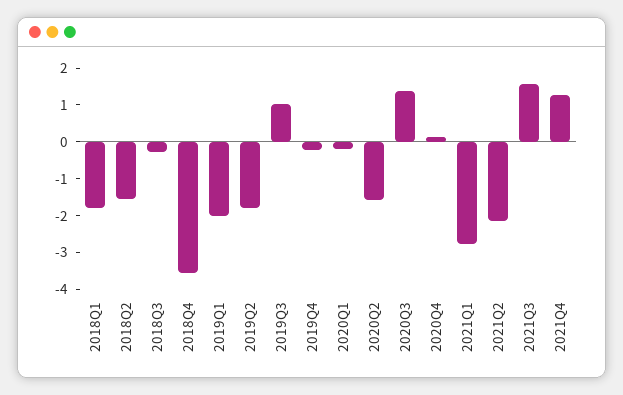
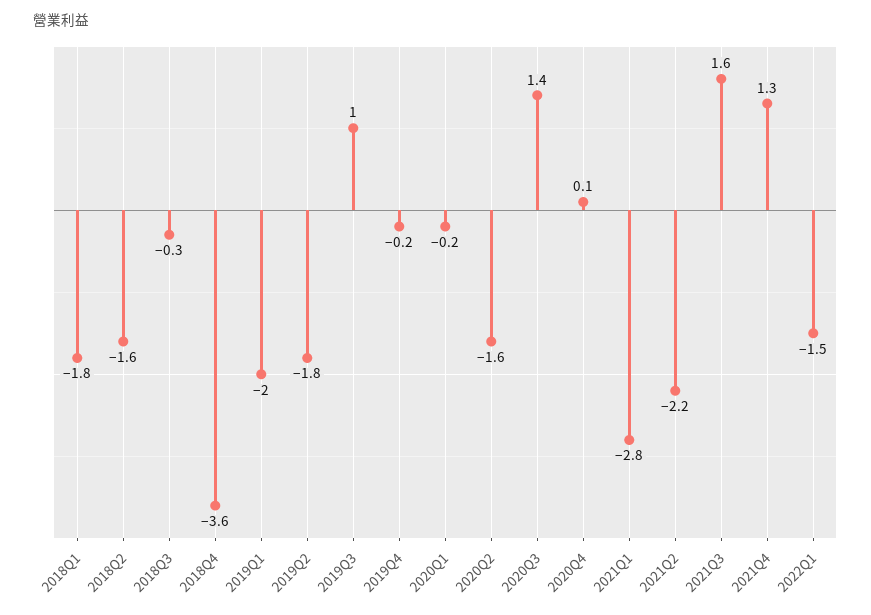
2022Q1: none -> -1.5

